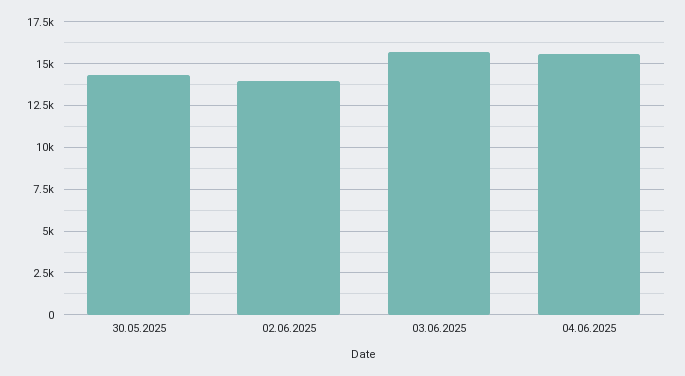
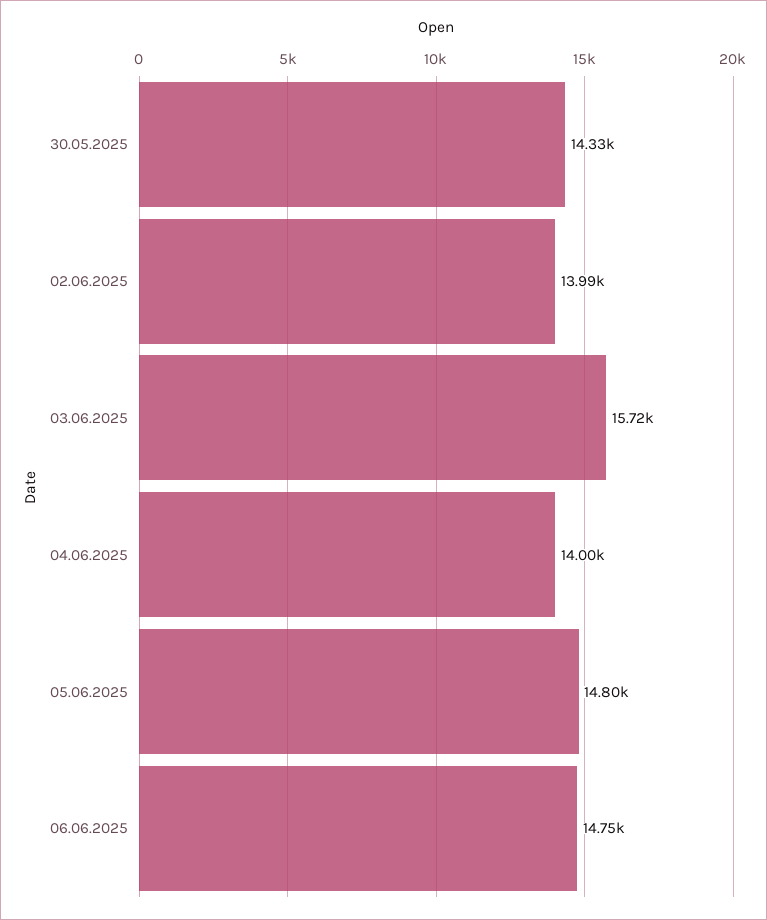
04.06.2025: 15500 -> 14000
05.06.2025: none -> 14800
06.06.2025: none -> 14750

